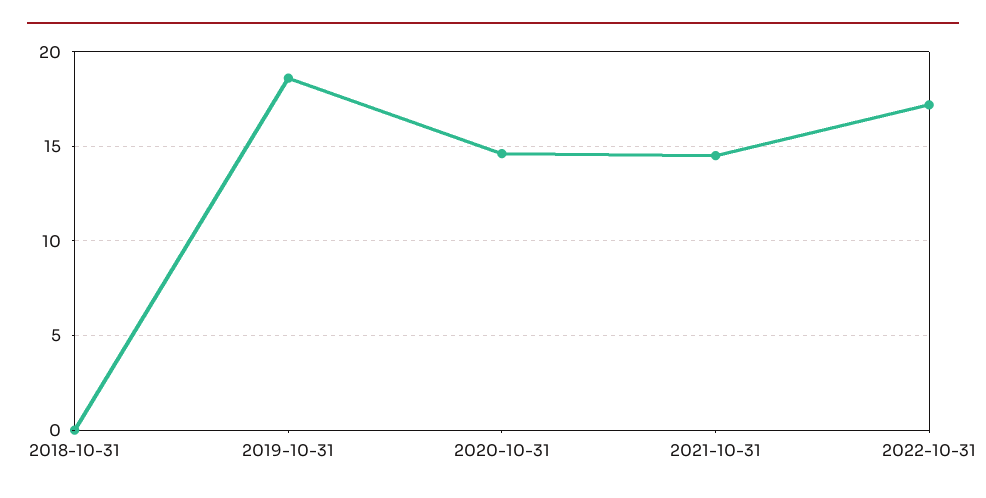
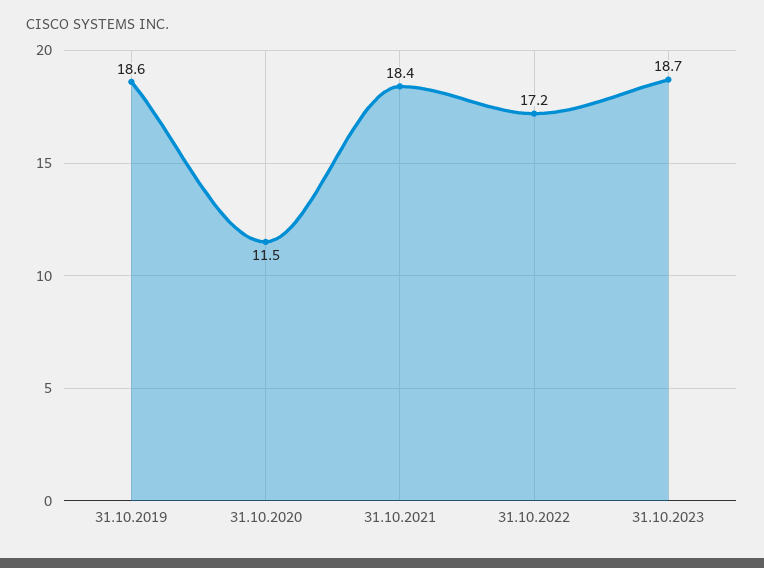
2018-10-31: 0 -> none
2020-10-31: 14.5 -> 11.5
2021-10-31: 14.5 -> 18.4
31.10.2023: none -> 18.7

